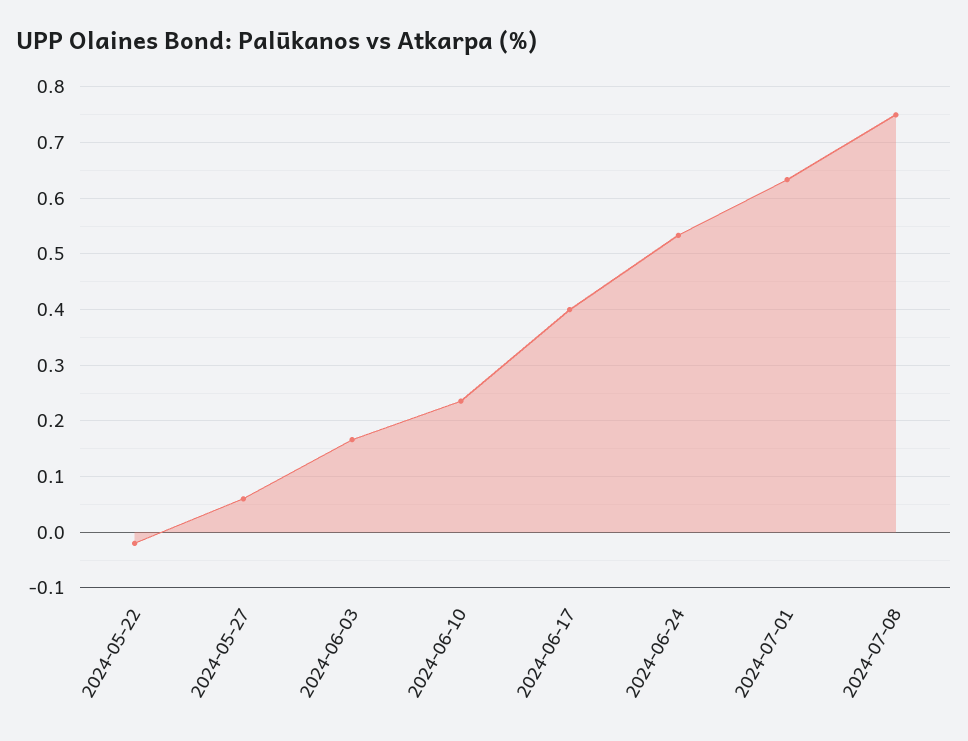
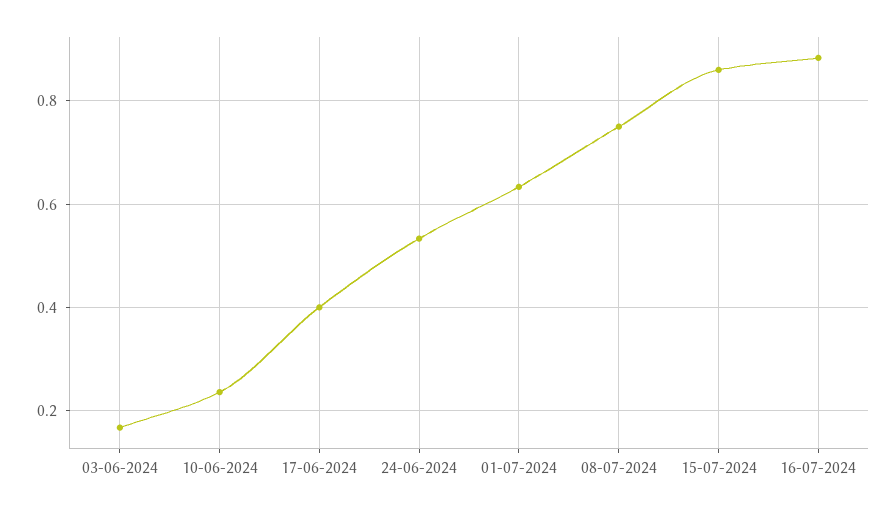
2024-05-22: -0.02 -> none
2024-05-27: 0.06 -> none
15-07-2024: none -> 0.86
16-07-2024: none -> 0.88

